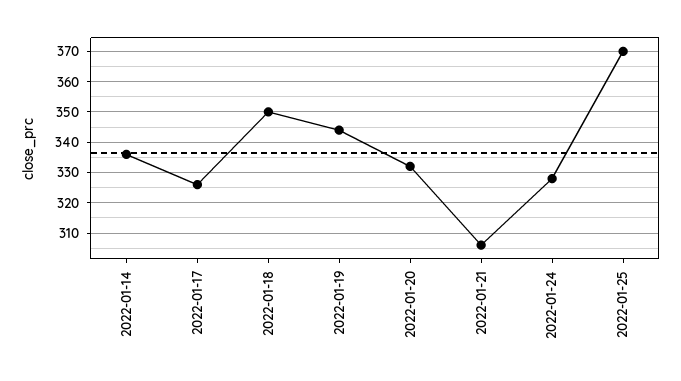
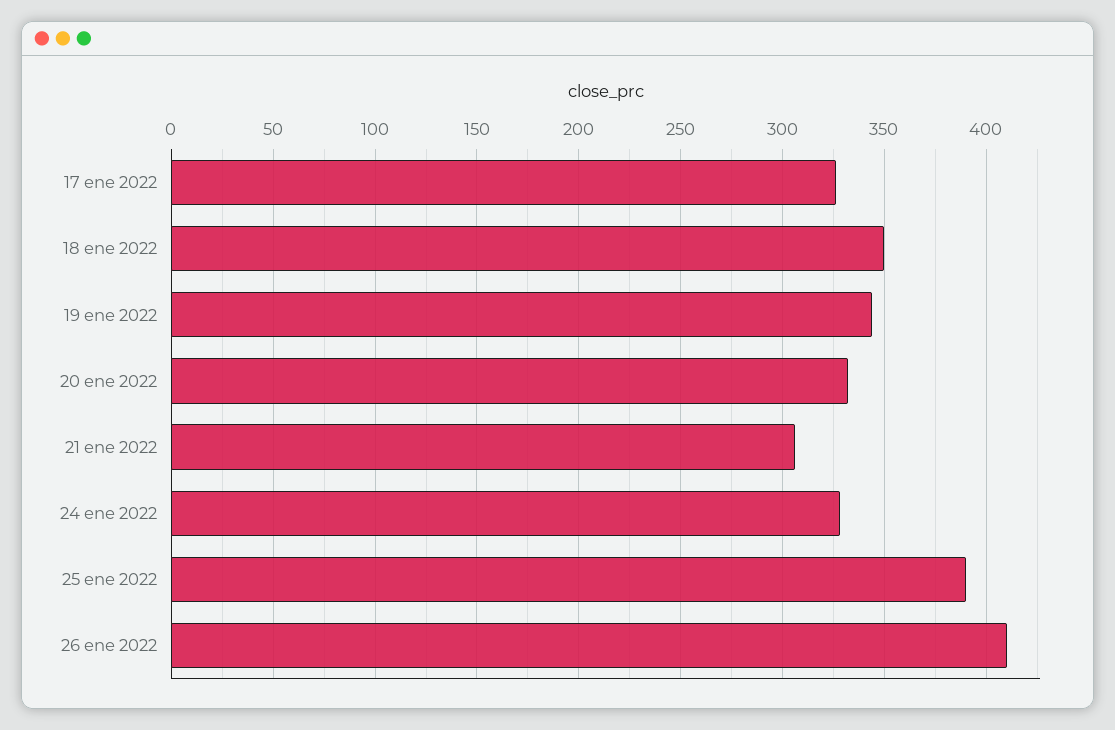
2022-01-14: 335 -> none
2022-01-25: 370 -> 390
26 ene 2022: none -> 410

